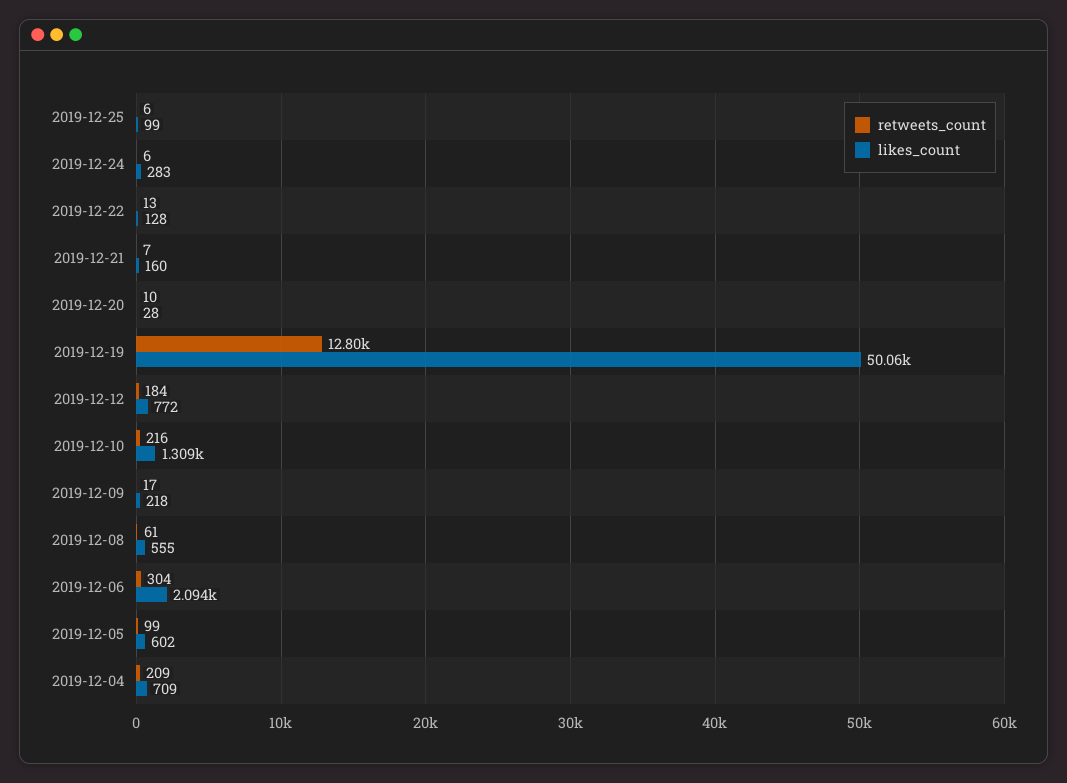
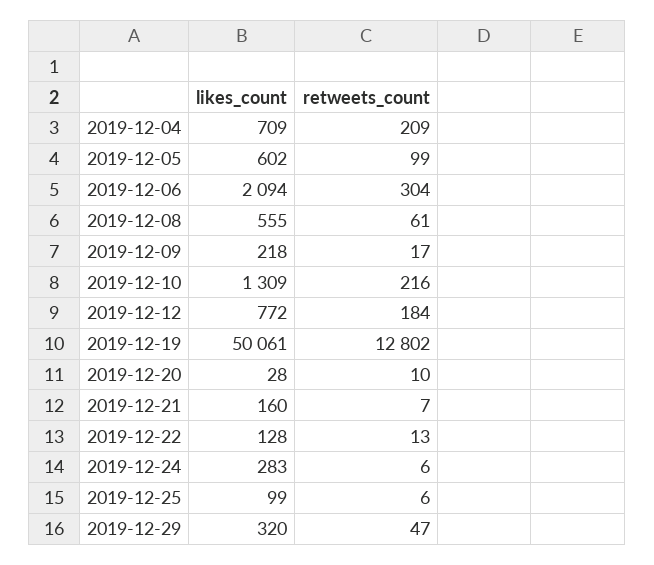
likes_count, 2019-12-29: none -> 320
retweets_count, 2019-12-29: none -> 47

